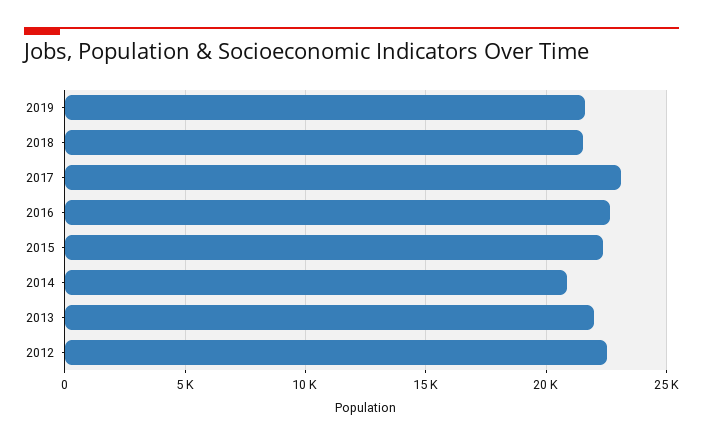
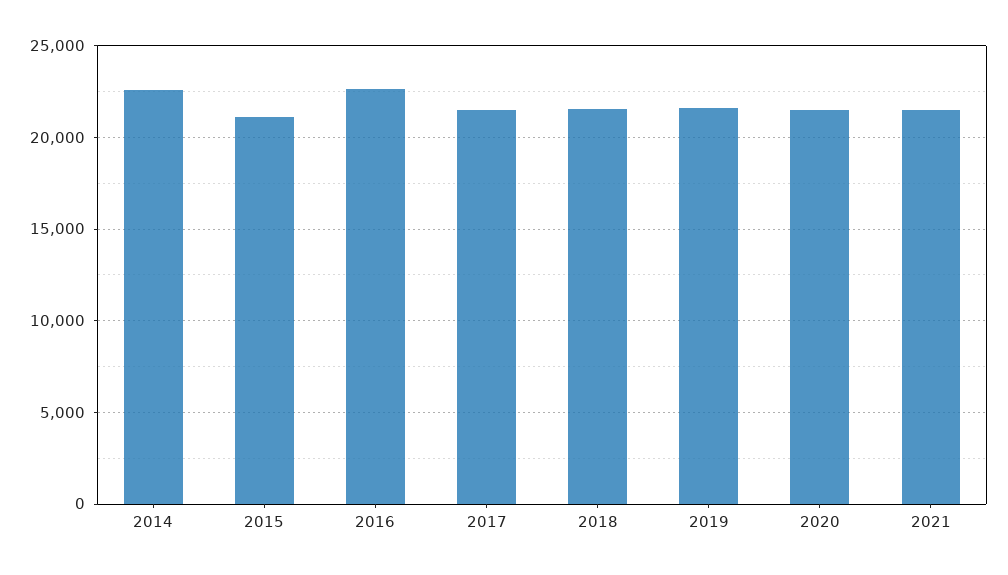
2017: 23000 -> 21500
2015: 22500 -> 21000
2014: 21000 -> 22500
2013: 22000 -> none
2012: 22500 -> none
2020: none -> 21500
2021: none -> 21500

